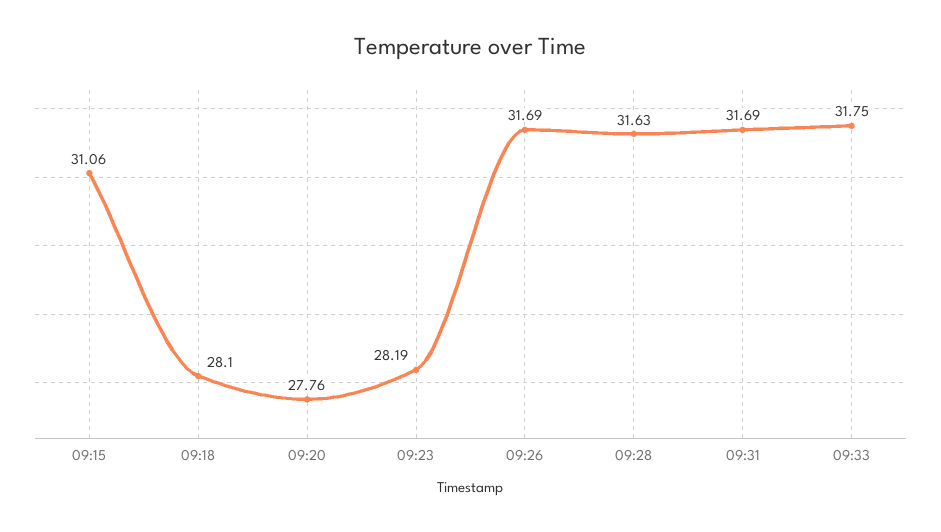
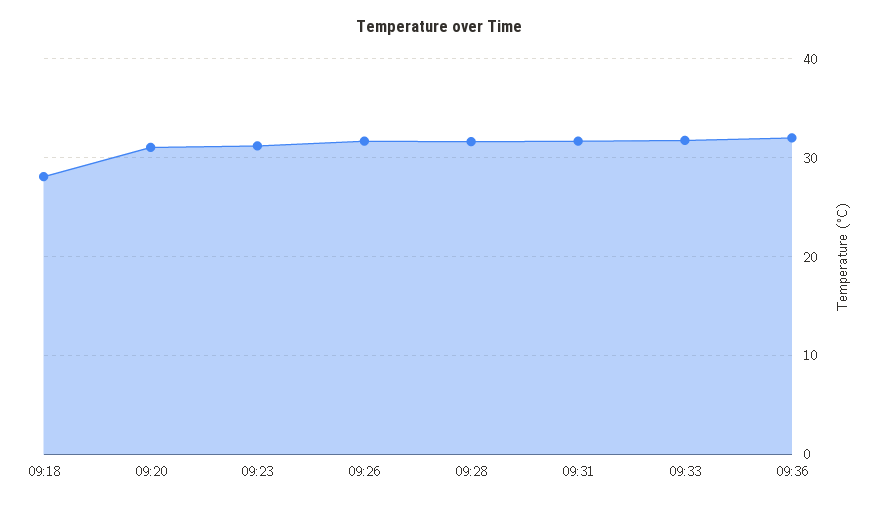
09:15: 31.06 -> none
09:20: 27.76 -> 31
09:23: 28.19 -> 31
09:36: none -> 32

